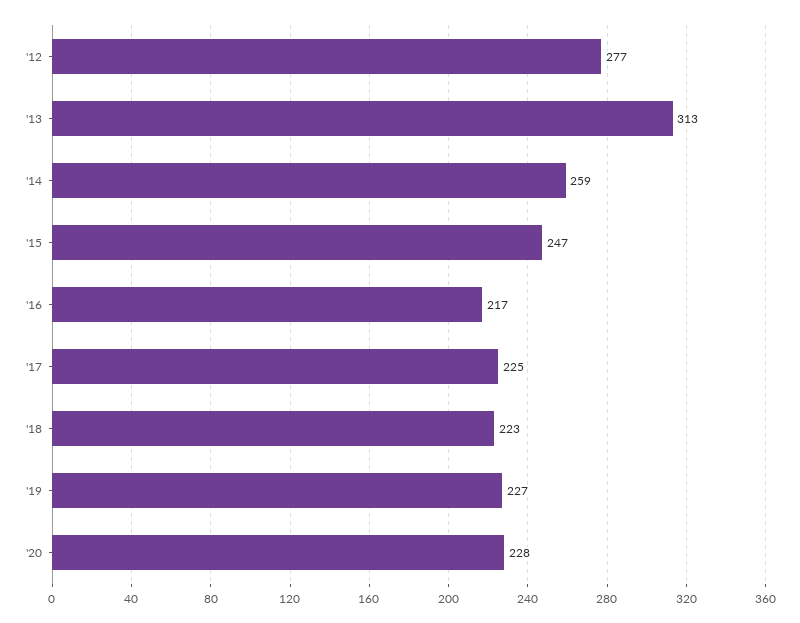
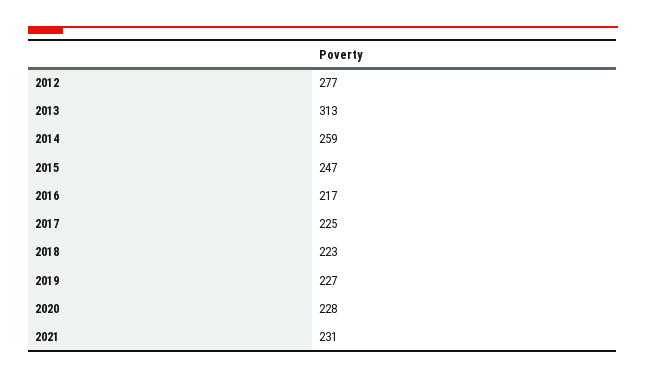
2021: none -> 231

